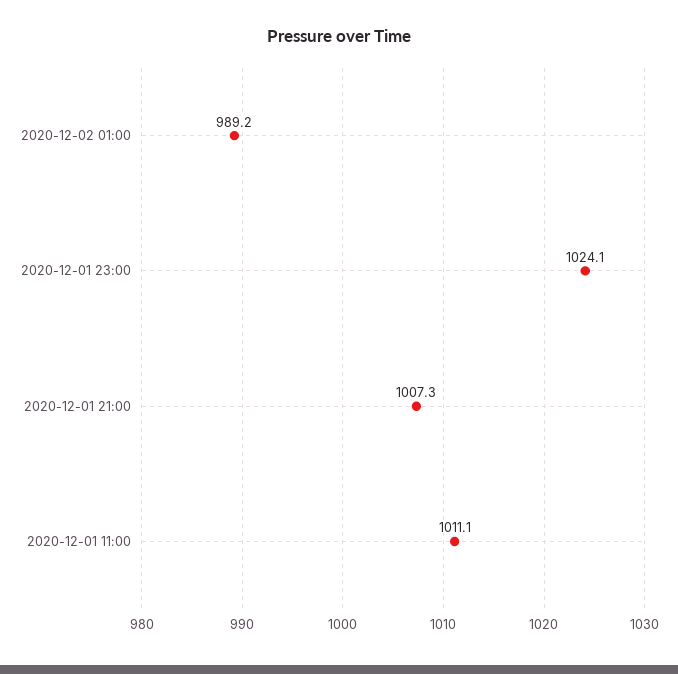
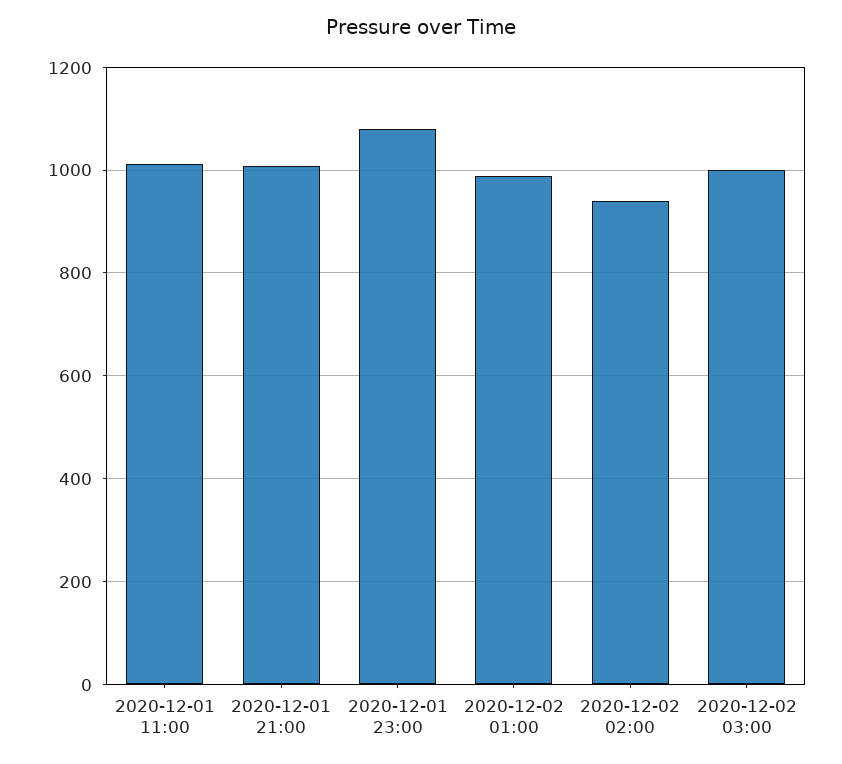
2020-12-01 23:00: 1024.1 -> 1080
2020-12-02 02:00: none -> 940
2020-12-02 03:00: none -> 1000

